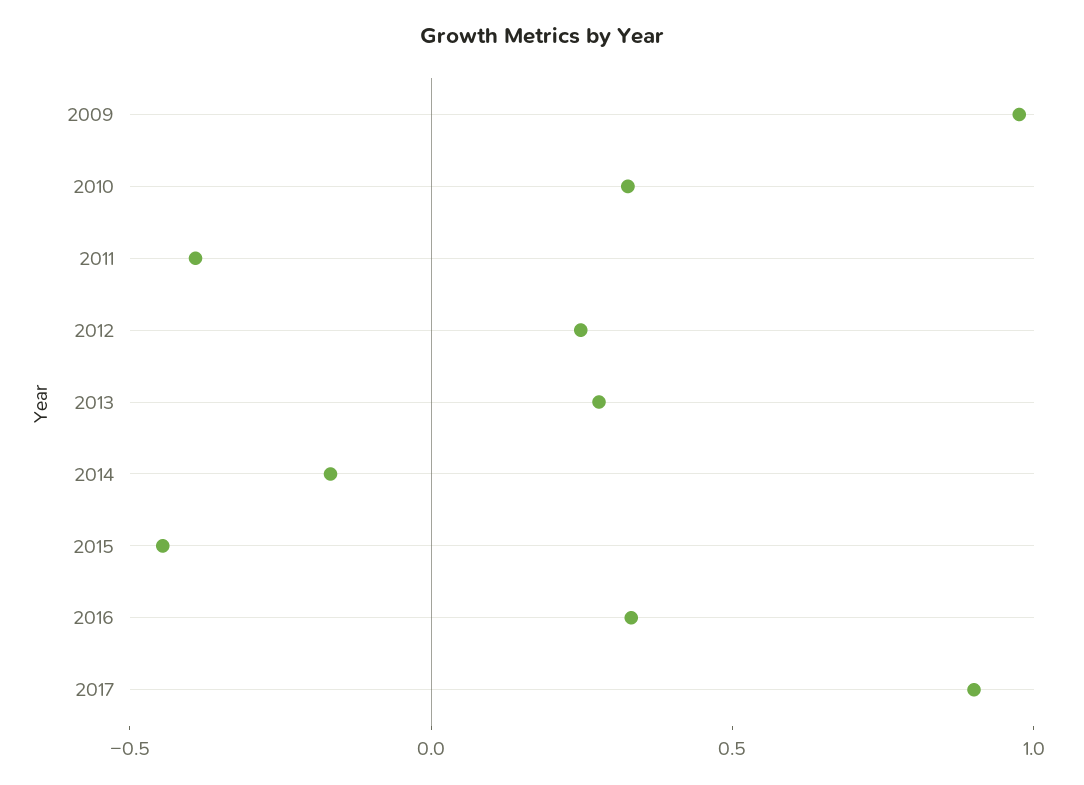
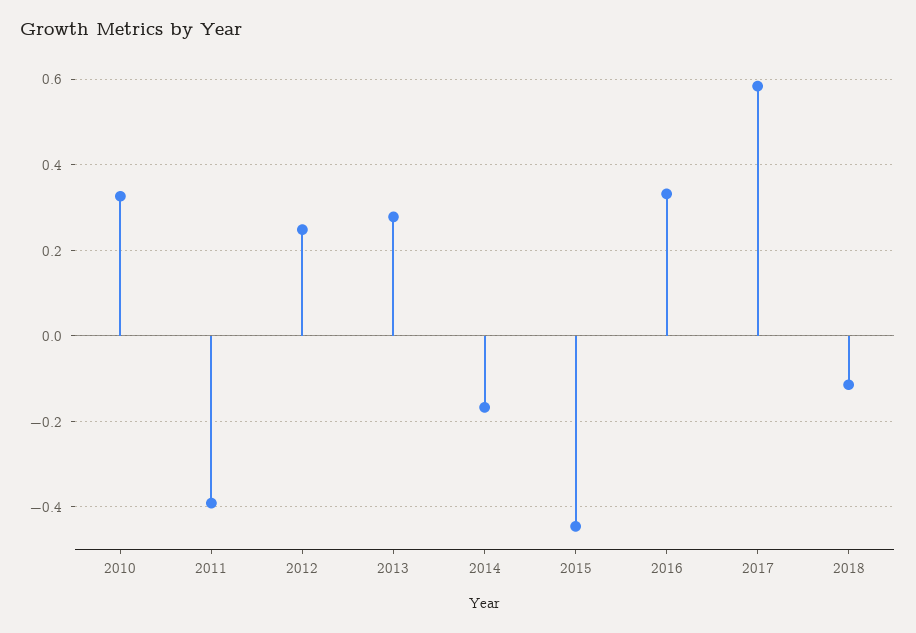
2009: 1 -> none
2017: 0.9 -> 0.58
2018: none -> -0.12

